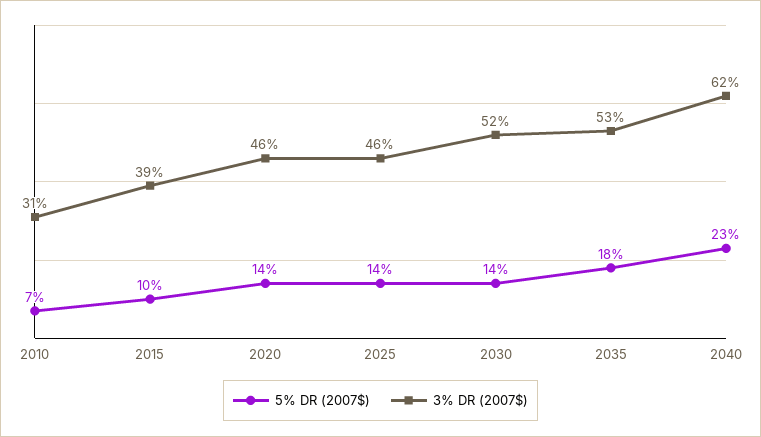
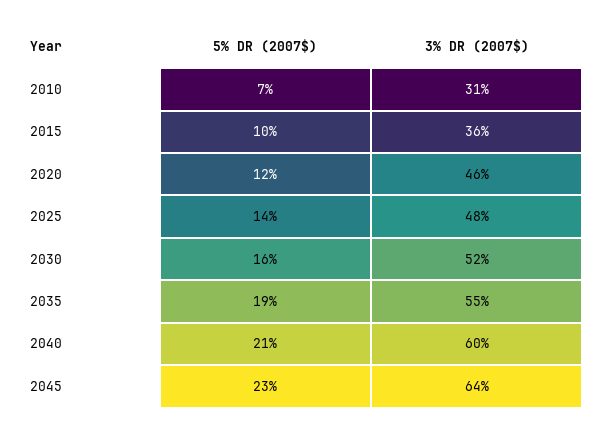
3% DR (2007$), 2015: 39 -> 36
5% DR (2007$), 2020: 14 -> 12
3% DR (2007$), 2025: 46 -> 48
5% DR (2007$), 2030: 14 -> 16
5% DR (2007$), 2035: 18 -> 19
3% DR (2007$), 2035: 53 -> 55
5% DR (2007$), 2040: 23 -> 21
3% DR (2007$), 2040: 62 -> 60
5% DR (2007$), 2045: none -> 23
3% DR (2007$), 2045: none -> 64

